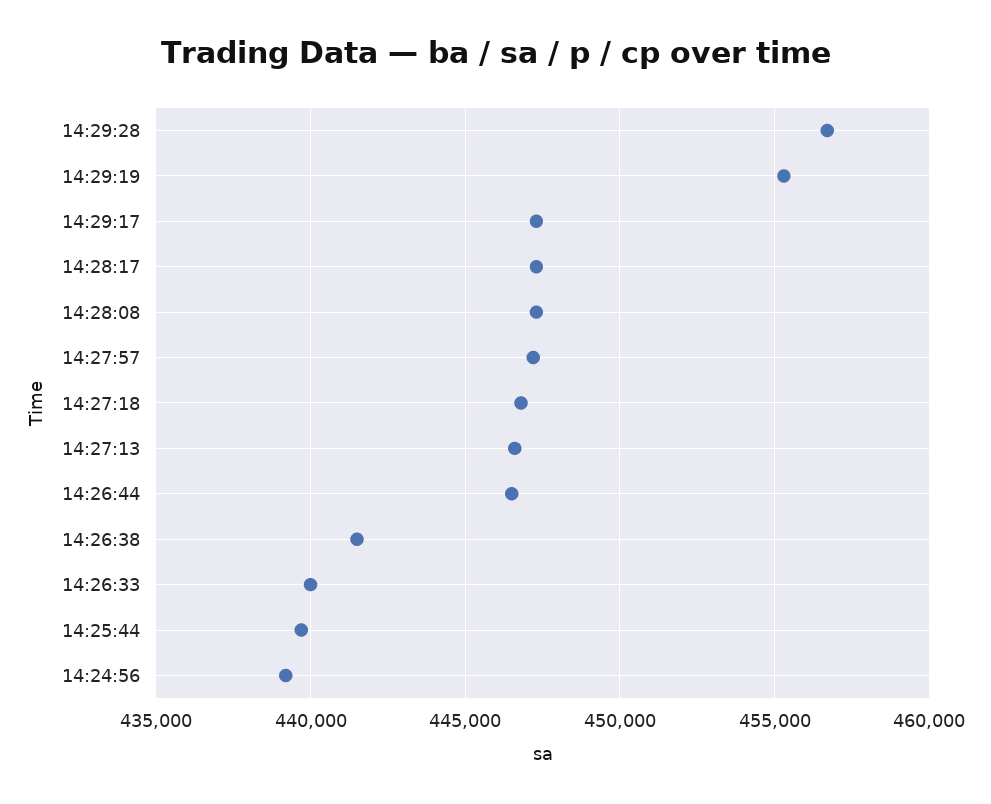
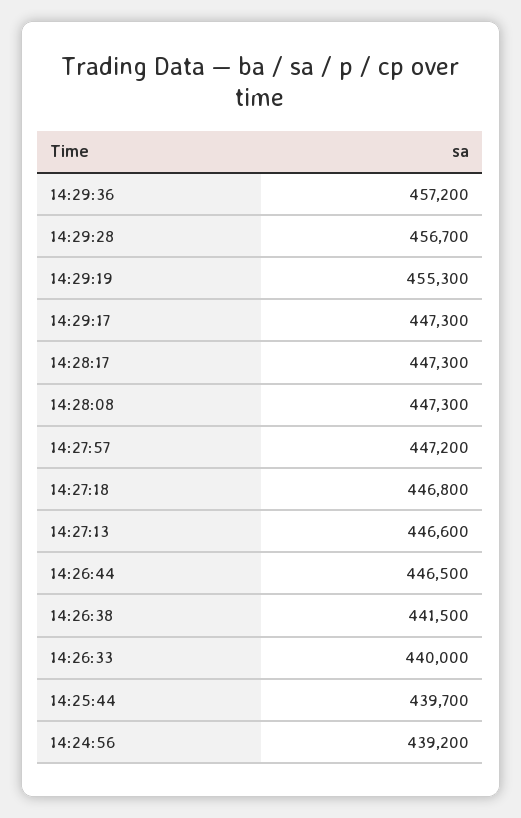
14:29:36: none -> 457200

